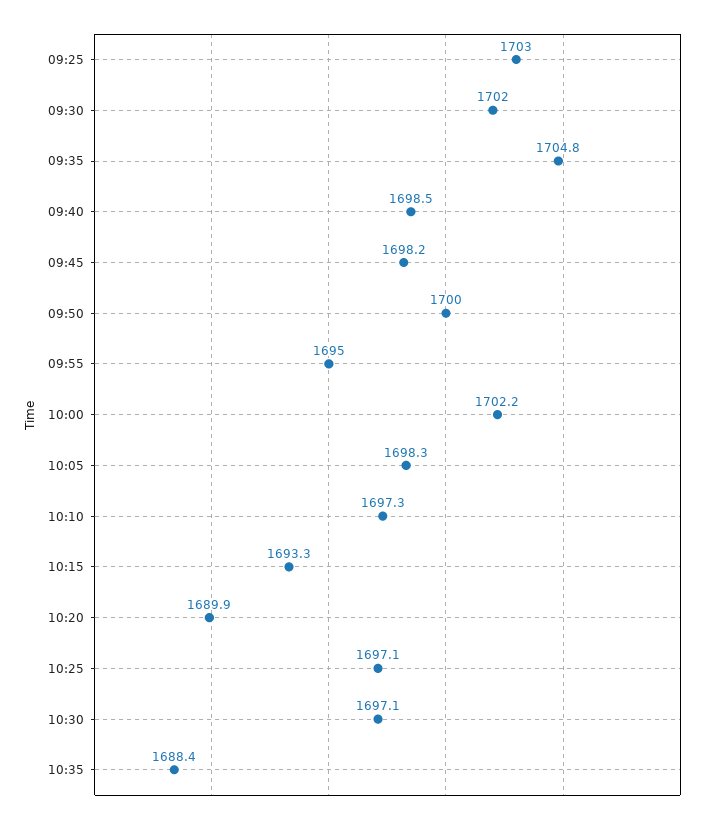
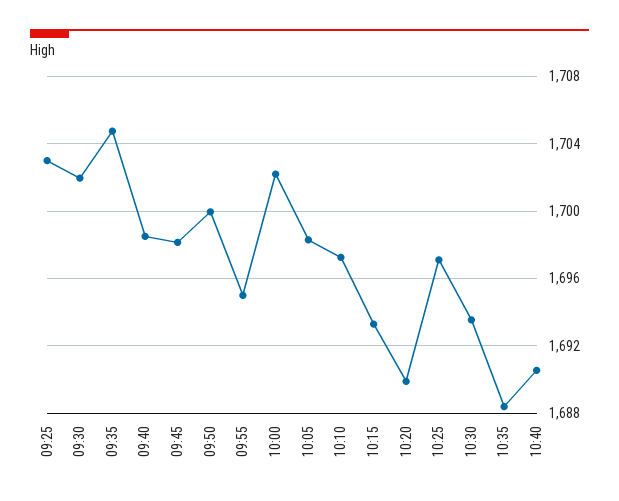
10:30: 1697.1 -> 1693.5
10:40: none -> 1690.5

